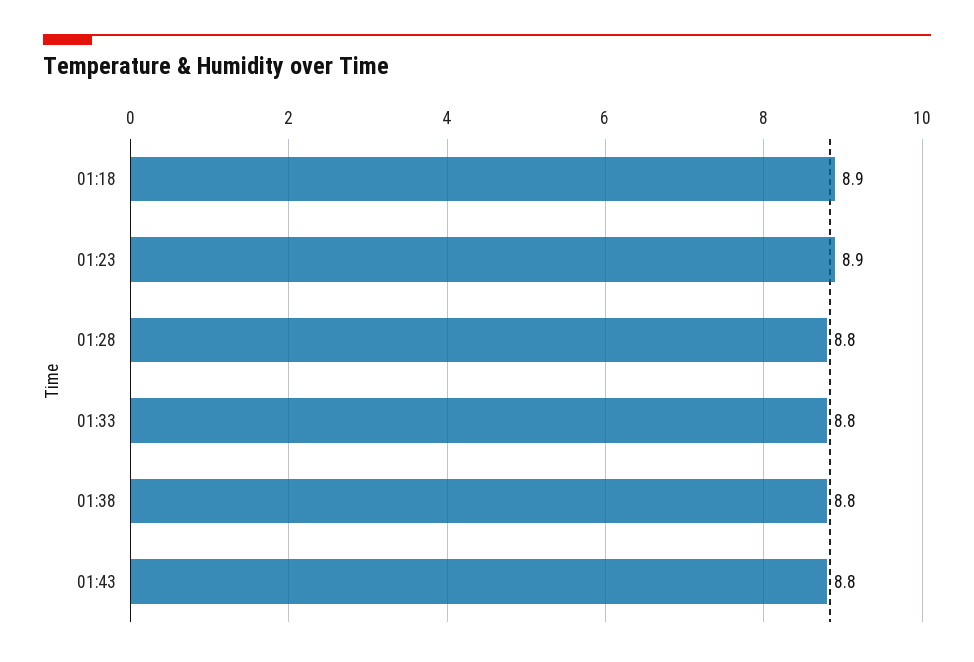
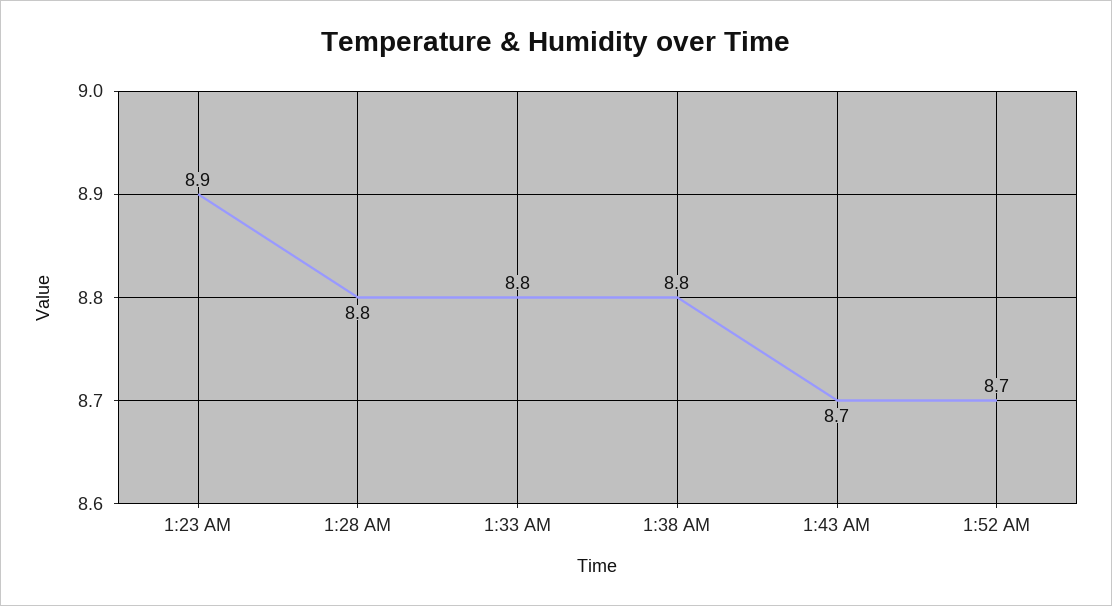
01:18: 8.9 -> none
01:43: 8.8 -> 8.7
1:52 AM: none -> 8.7

